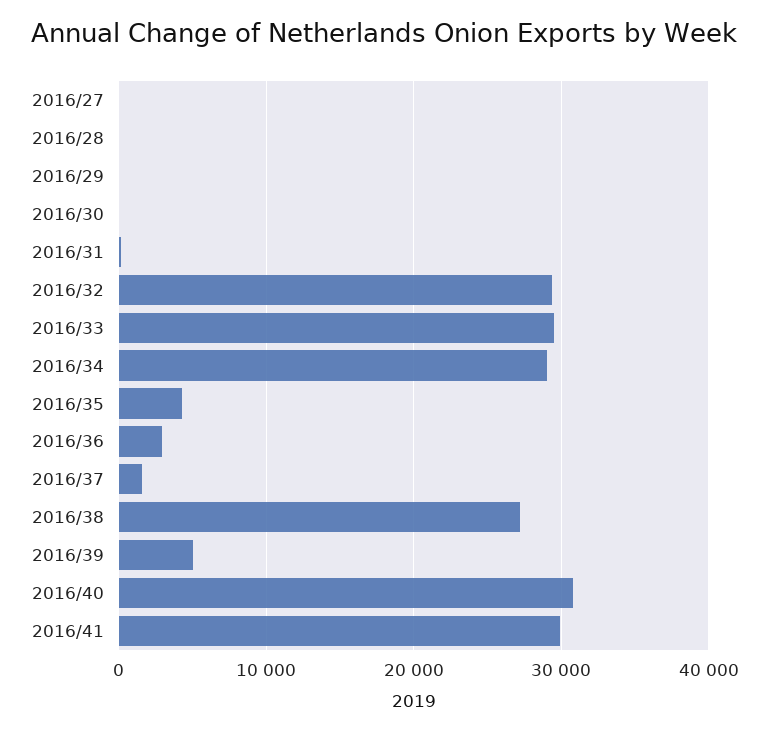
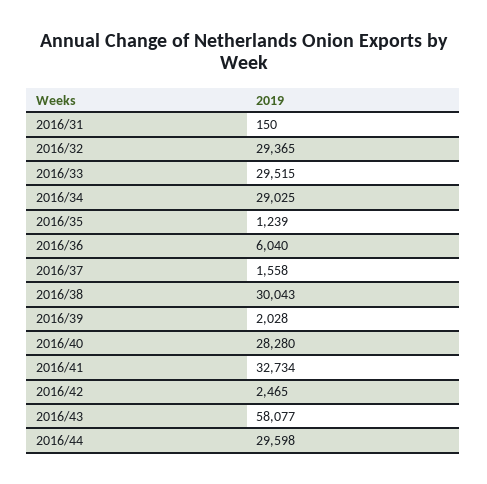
2016/27: 0 -> none
2016/28: 0 -> none
2016/29: 0 -> none
2016/30: 0 -> none
2016/35: 4000 -> 1239
2016/36: 3000 -> 6040
2016/38: 27000 -> 30043
2016/39: 5000 -> 2028
2016/40: 31000 -> 28280
2016/41: 30000 -> 32734
2016/42: none -> 2465
2016/43: none -> 58077
2016/44: none -> 29598

